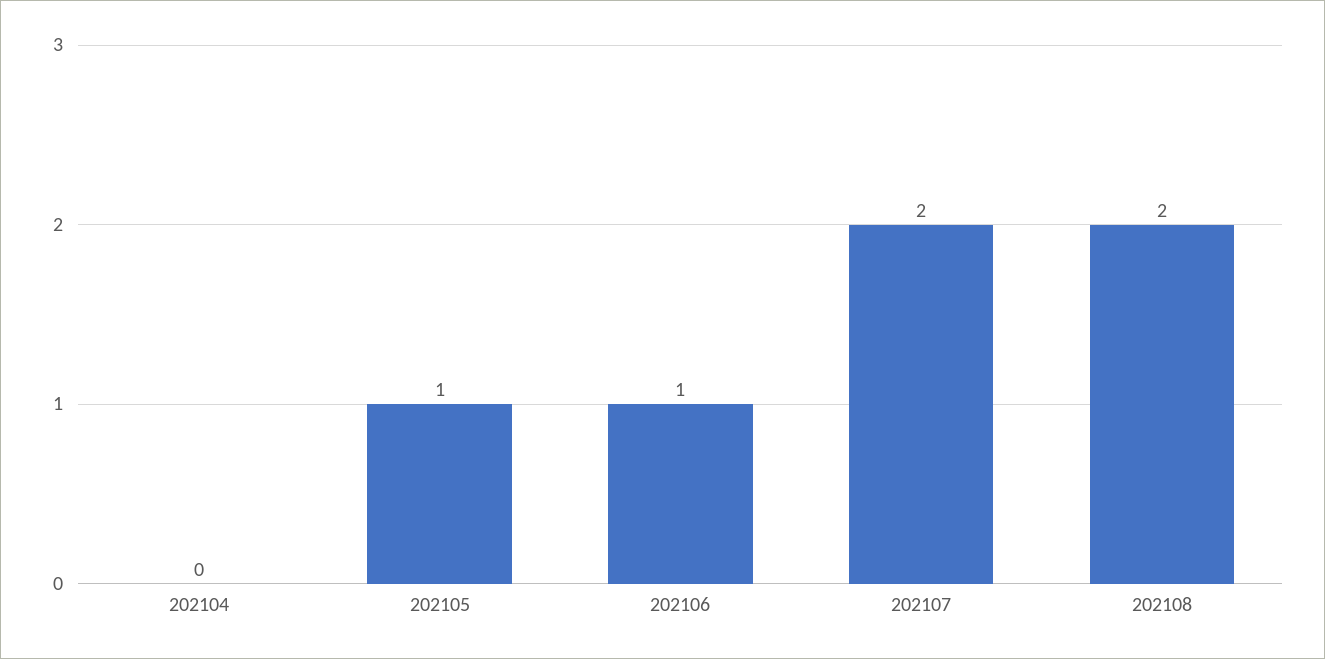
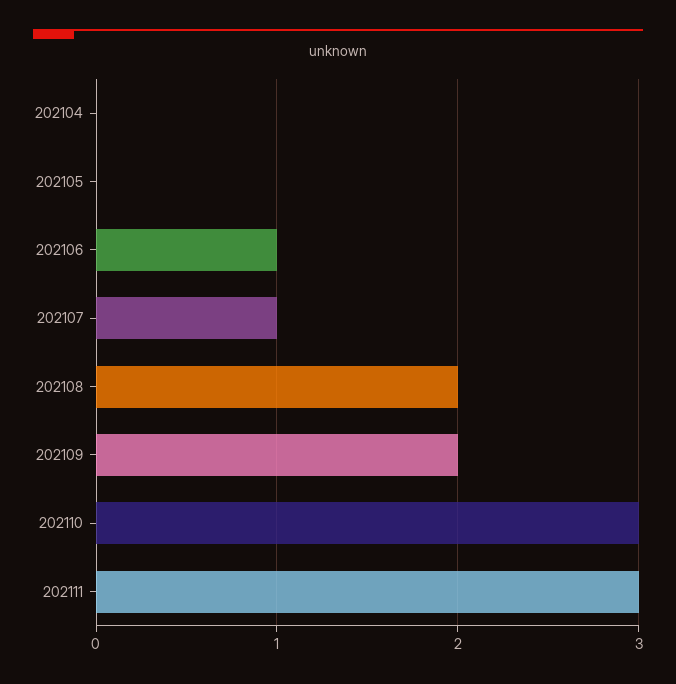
202105: 1 -> 0
202107: 2 -> 1
202109: none -> 2
202110: none -> 3
202111: none -> 3

